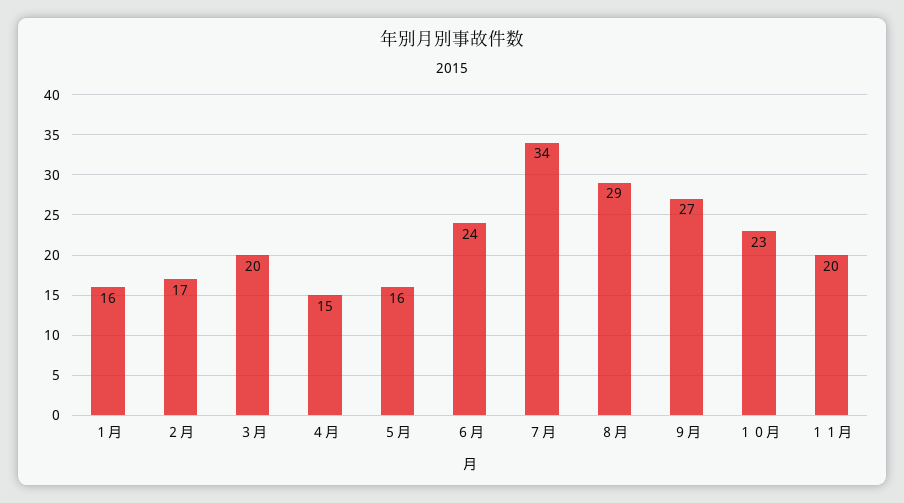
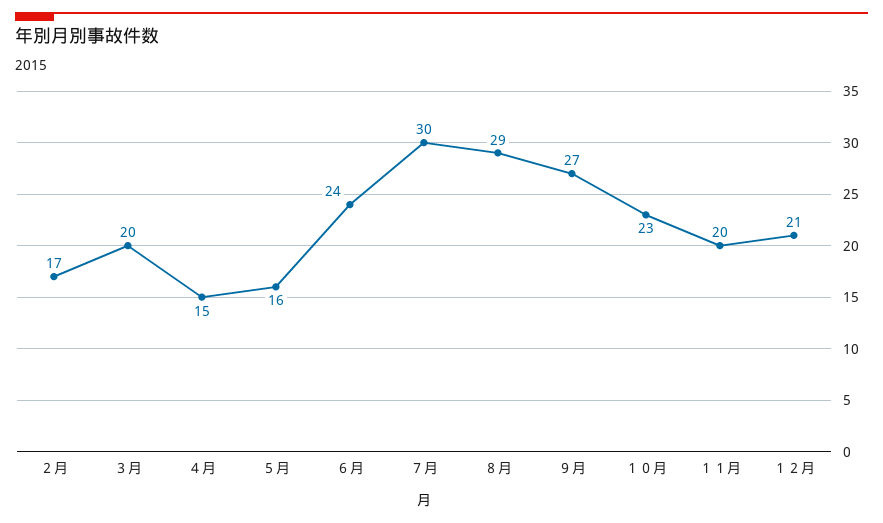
１月: 16 -> none
７月: 34 -> 30
１２月: none -> 21

